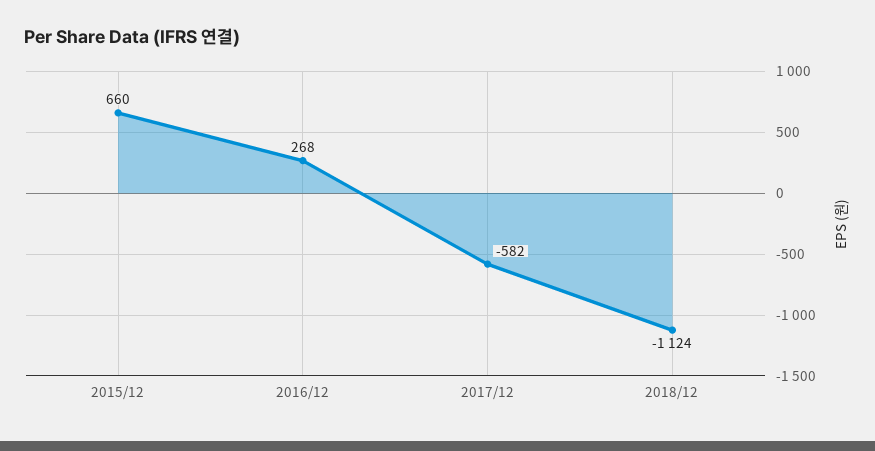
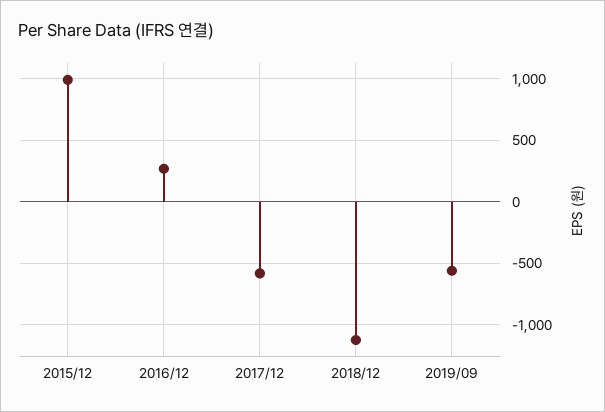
2015/12: 660 -> 1000
2019/09: none -> -550

